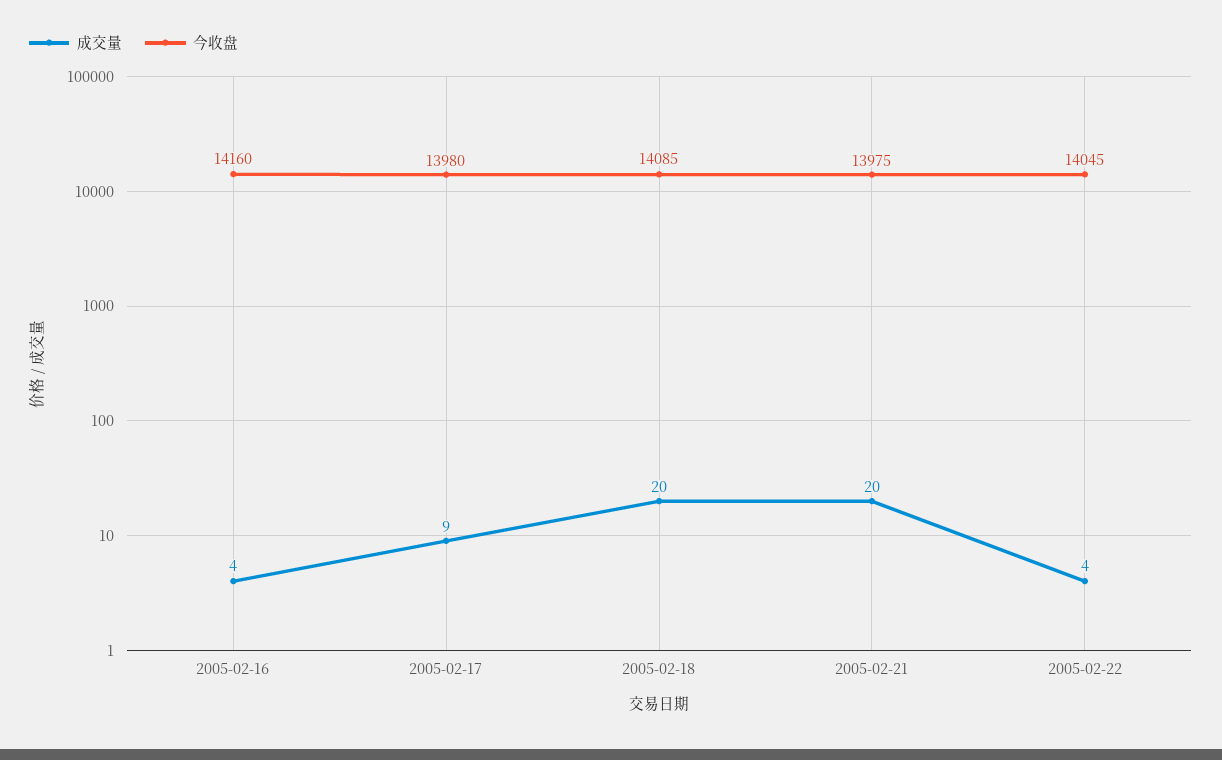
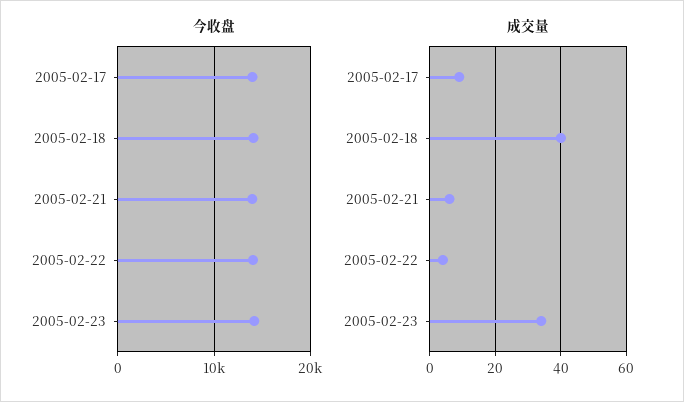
成交量, 2005-02-16: 4 -> none
今收盘, 2005-02-16: 14160 -> none
成交量, 2005-02-18: 20 -> 40
成交量, 2005-02-21: 20 -> 5
今收盘, 2005-02-23: none -> 14000
成交量, 2005-02-23: none -> 35

